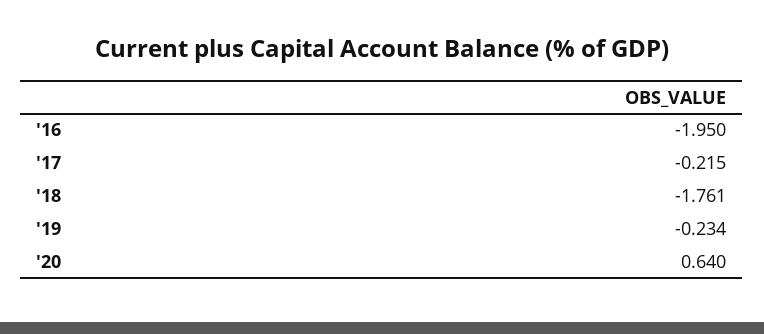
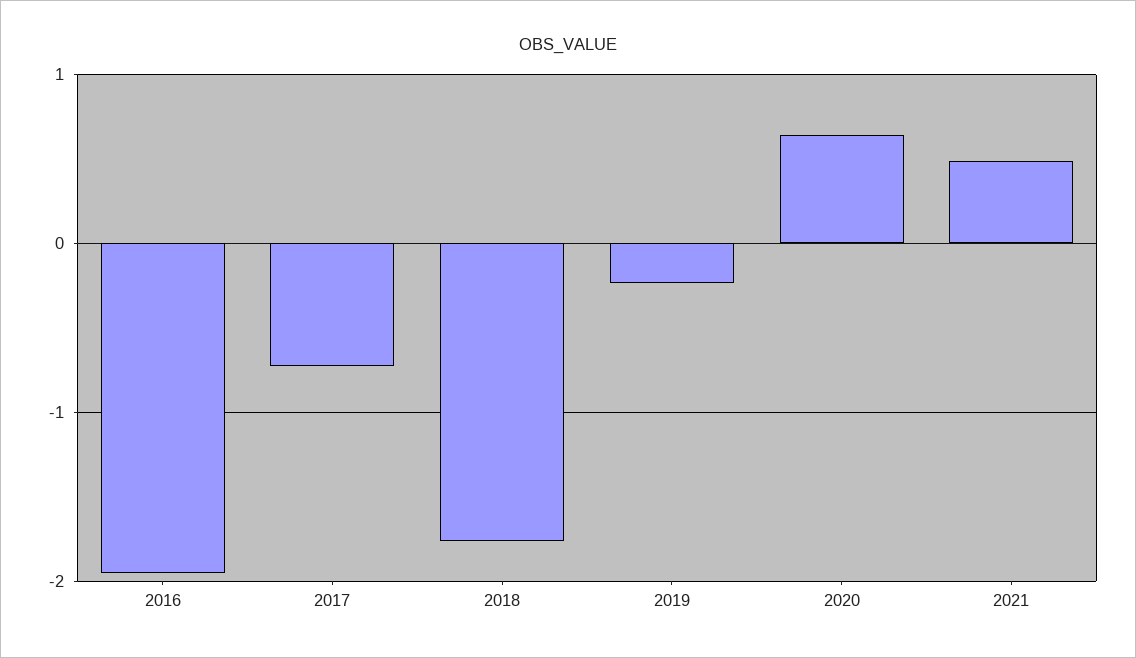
'17: -0.215 -> -0.7
2021: none -> 0.5

